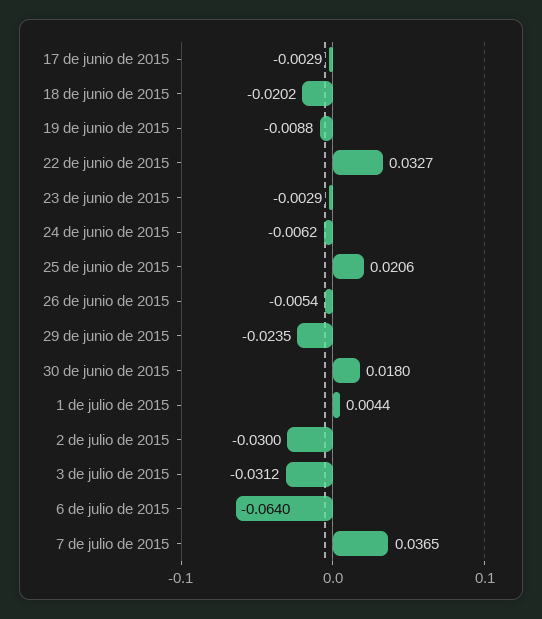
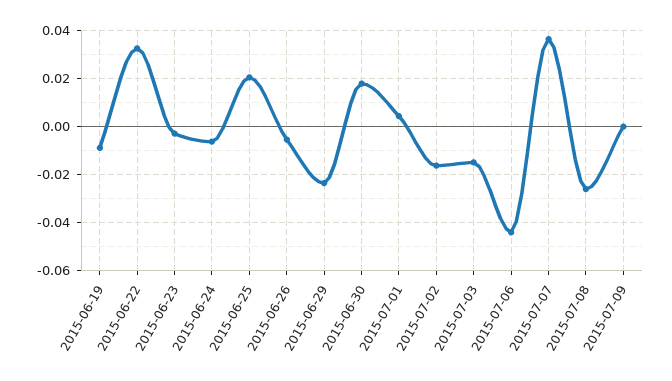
17 de junio de 2015: -0.0029 -> none
18 de junio de 2015: -0.0202 -> none
2 de julio de 2015: -0.03 -> -0.015
3 de julio de 2015: -0.0312 -> -0.015
6 de julio de 2015: -0.064 -> -0.045
2015-07-08: none -> -0.025
2015-07-09: none -> 0

